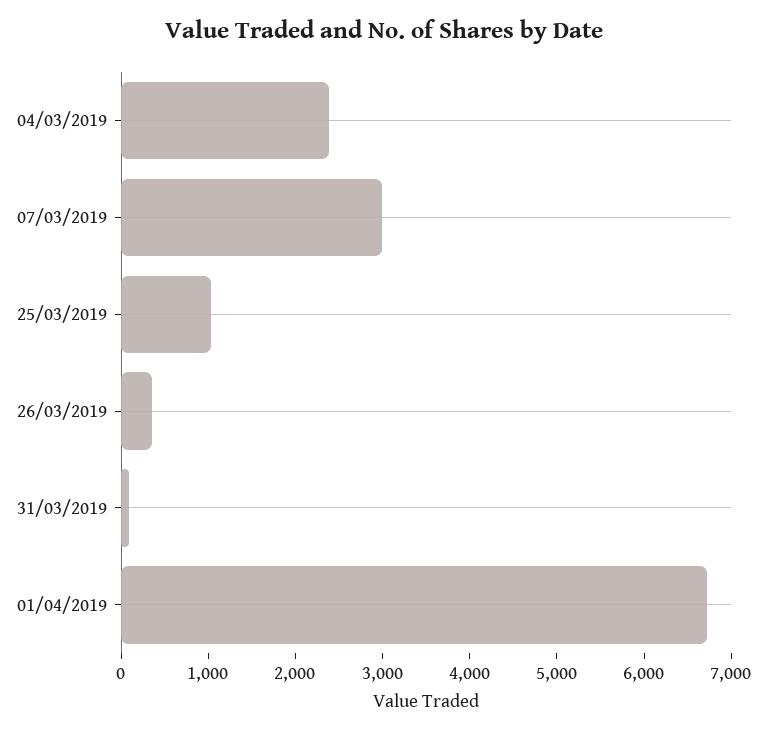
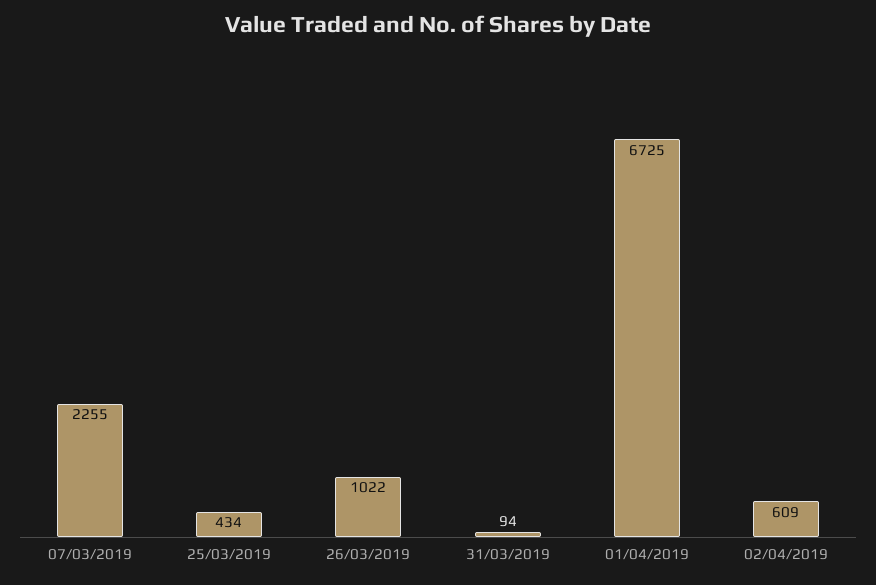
04/03/2019: 2400 -> none
07/03/2019: 3000 -> 2255
25/03/2019: 1000 -> 434
26/03/2019: 400 -> 1022
02/04/2019: none -> 609

